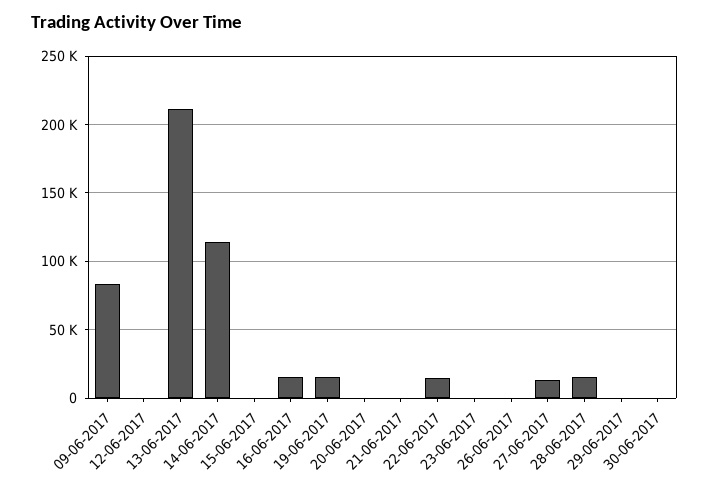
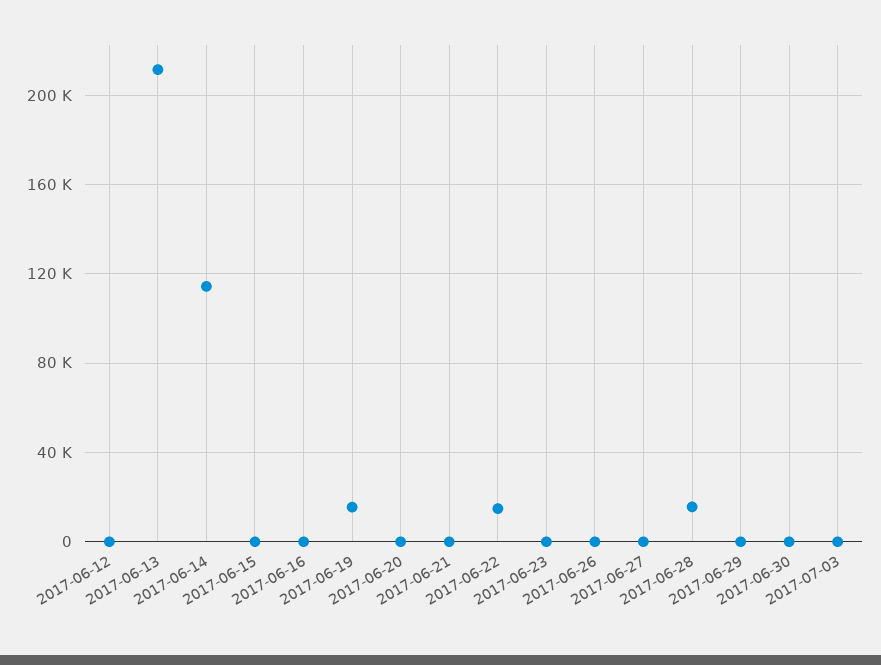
09-06-2017: 85000 -> none
16-06-2017: 15000 -> 0
27-06-2017: 15000 -> 0
2017-07-03: none -> 0

